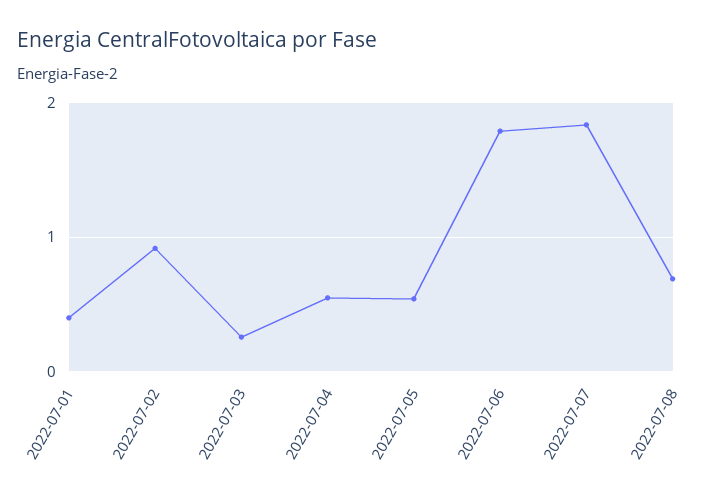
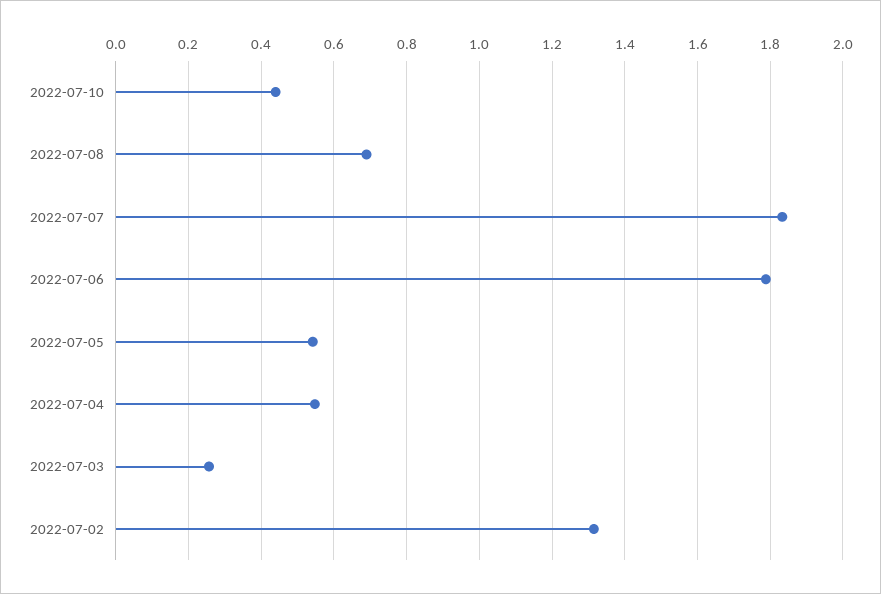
2022-07-01: 0.4 -> none
2022-07-02: 0.9 -> 1.32
2022-07-10: none -> 0.44

